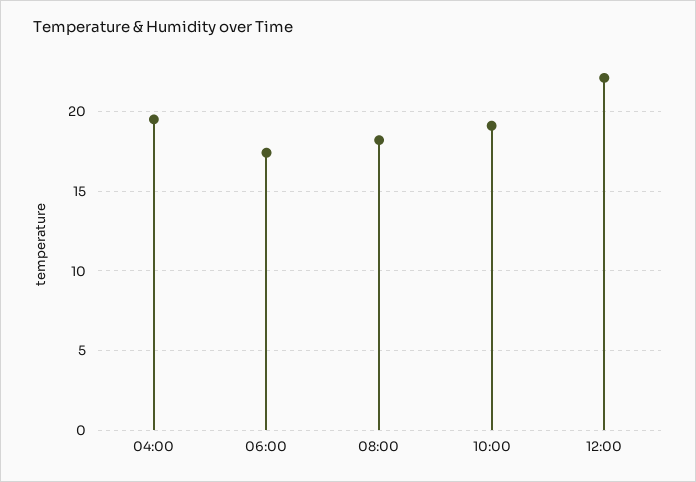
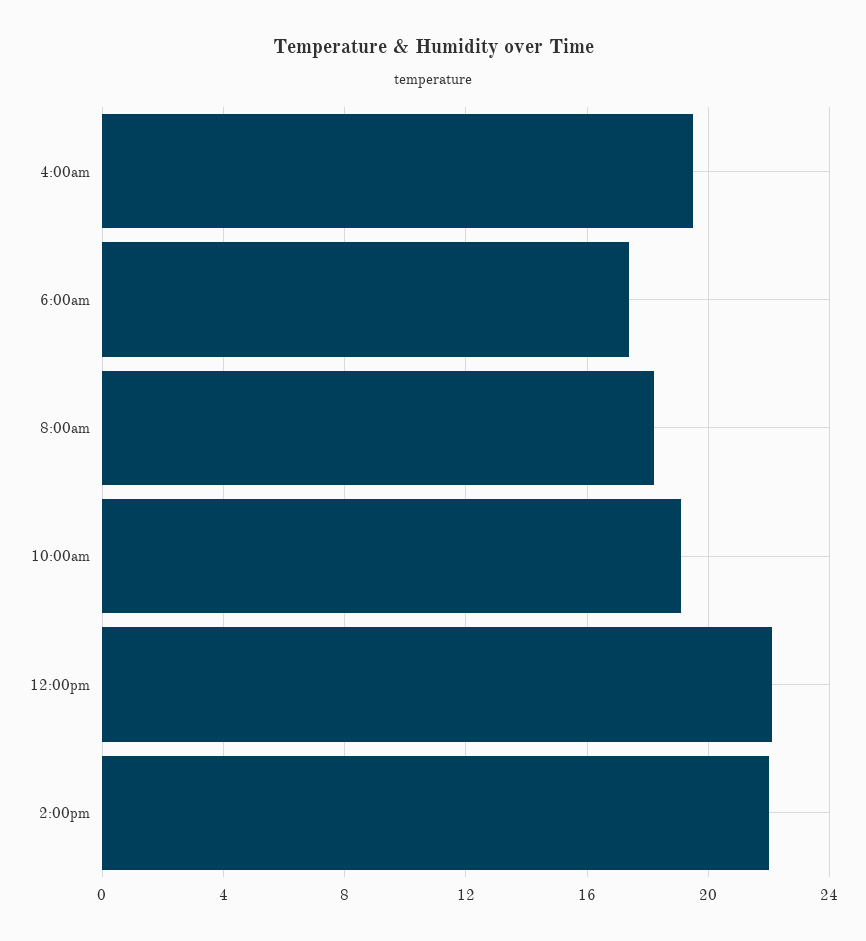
2:00pm: none -> 22

